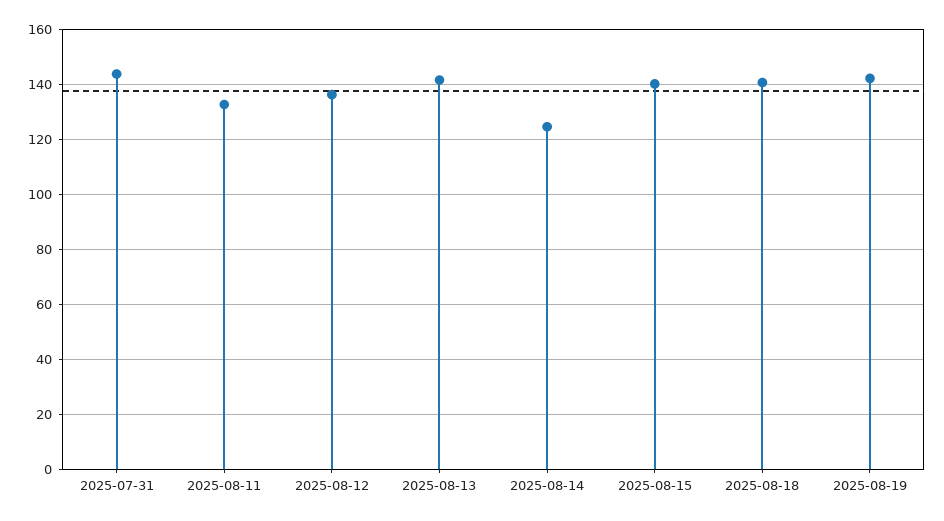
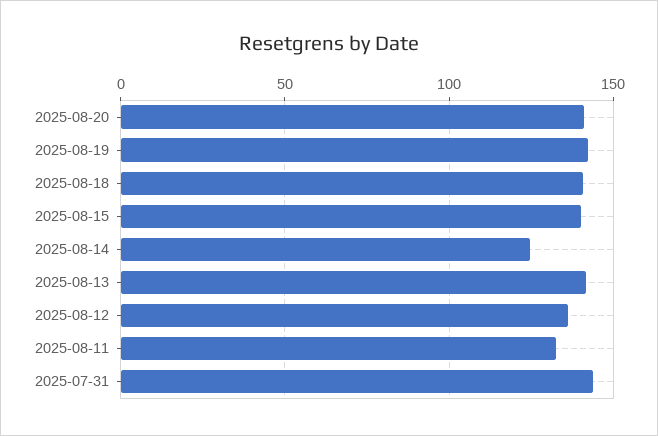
2025-08-20: none -> 140

